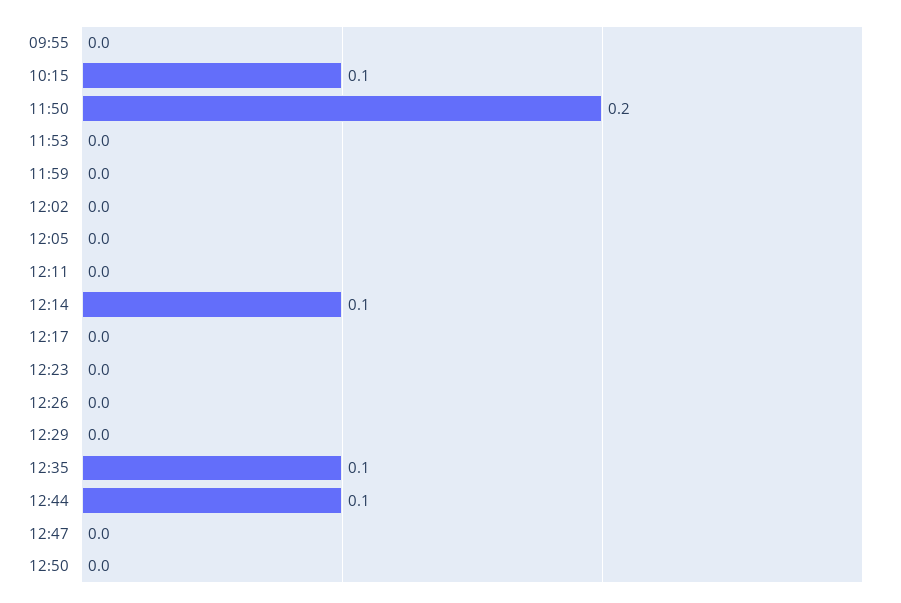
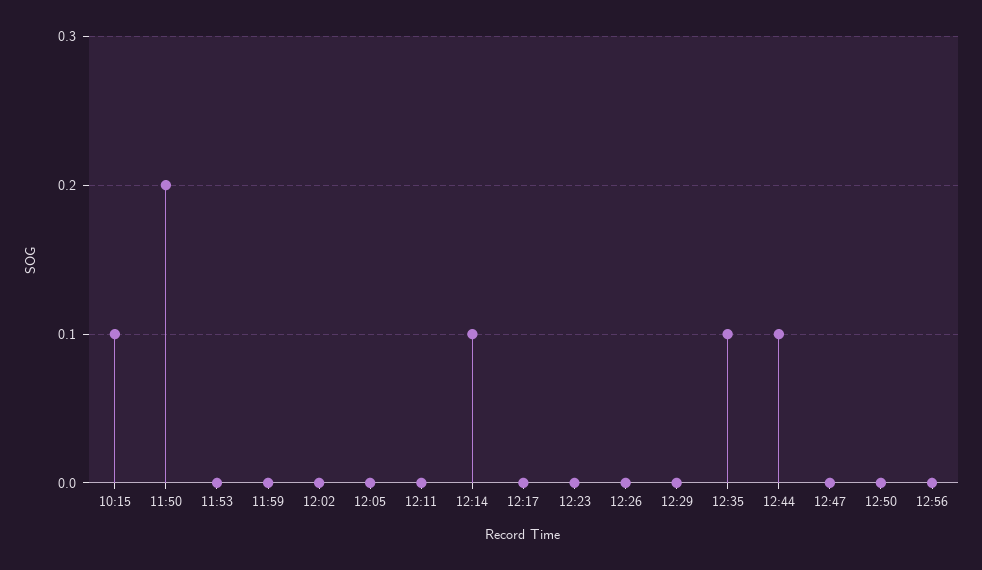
09:55: 0 -> none
12:56: none -> 0

